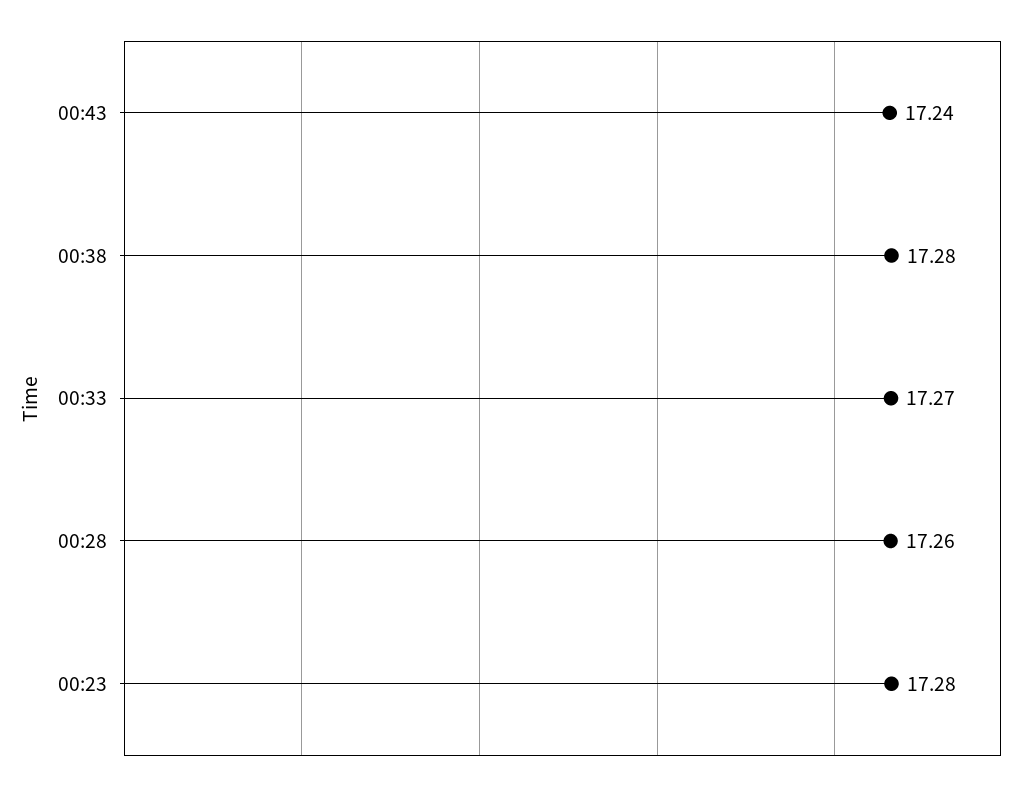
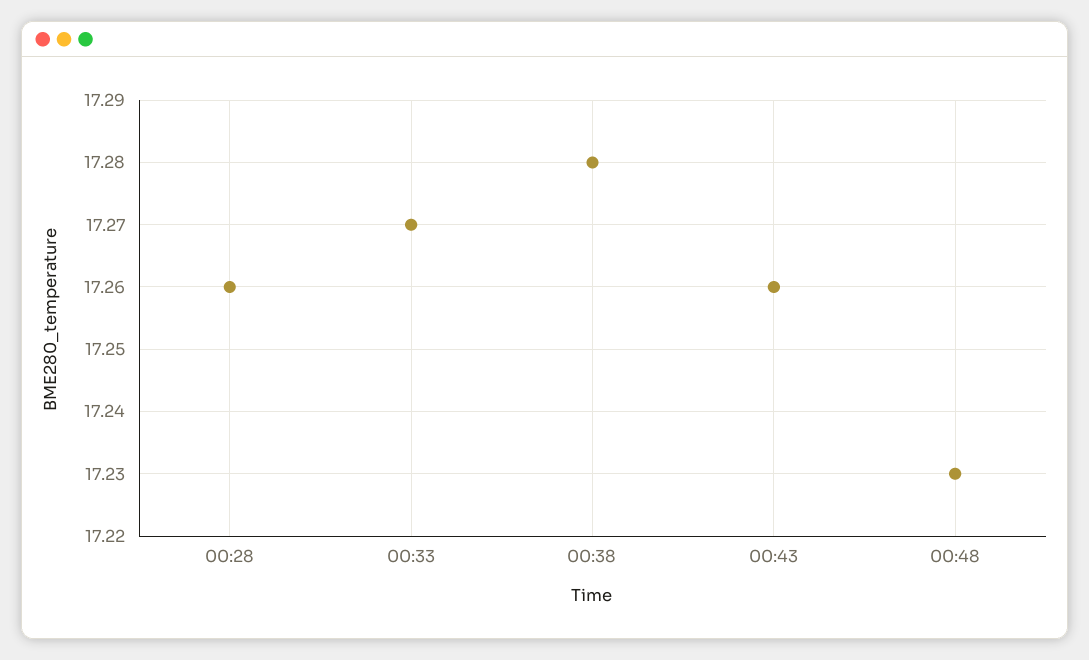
00:43: 17.24 -> 17.26
00:23: 17.28 -> none
00:48: none -> 17.23

